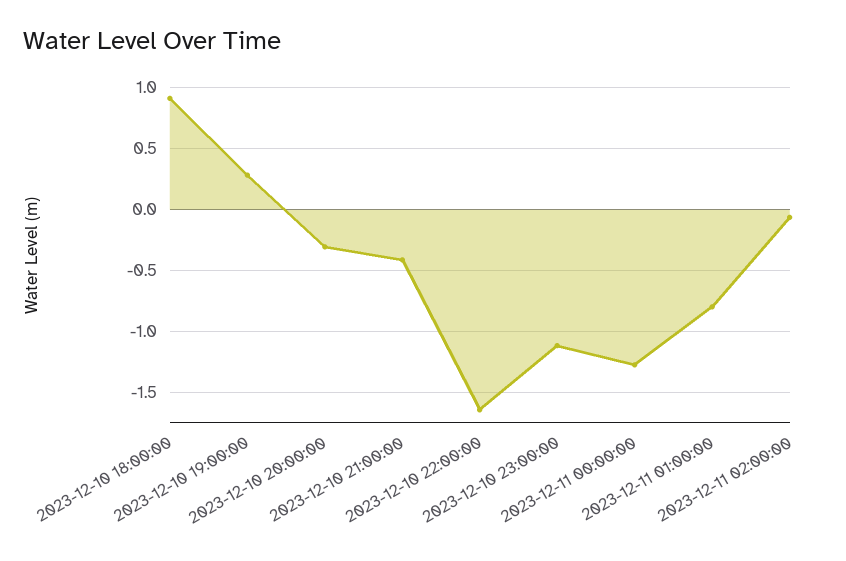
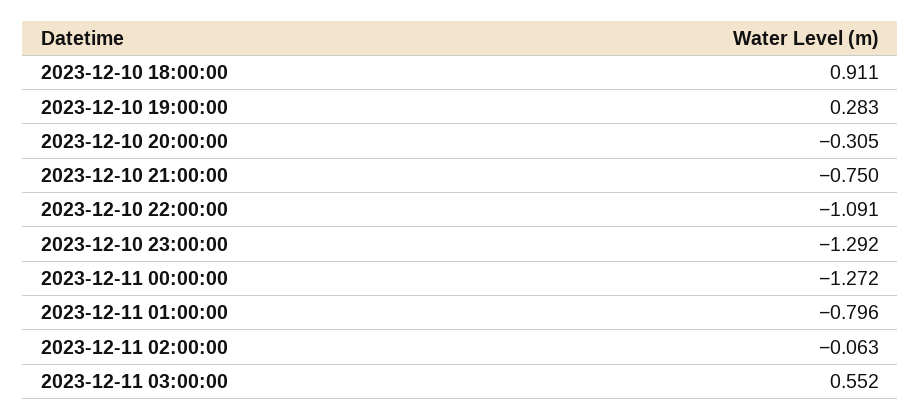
2023-12-10 21:00:00: -0.4 -> -0.75
2023-12-10 22:00:00: -1.65 -> -1.091
2023-12-10 23:00:00: -1.1 -> -1.292
2023-12-11 03:00:00: none -> 0.552

